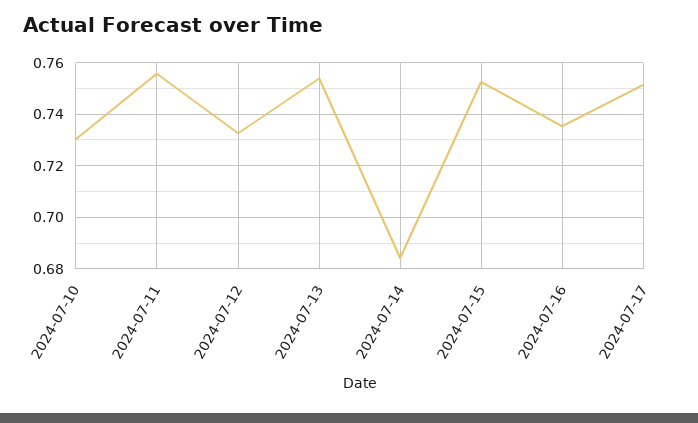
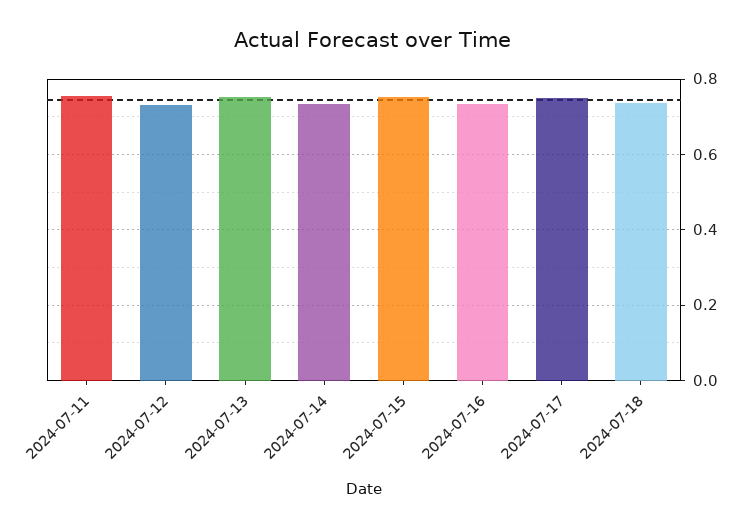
2024-07-10: 0.73 -> none
2024-07-14: 0.685 -> 0.74
2024-07-18: none -> 0.74

